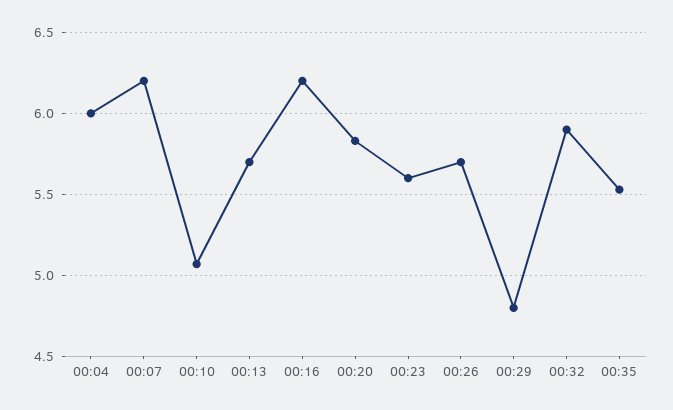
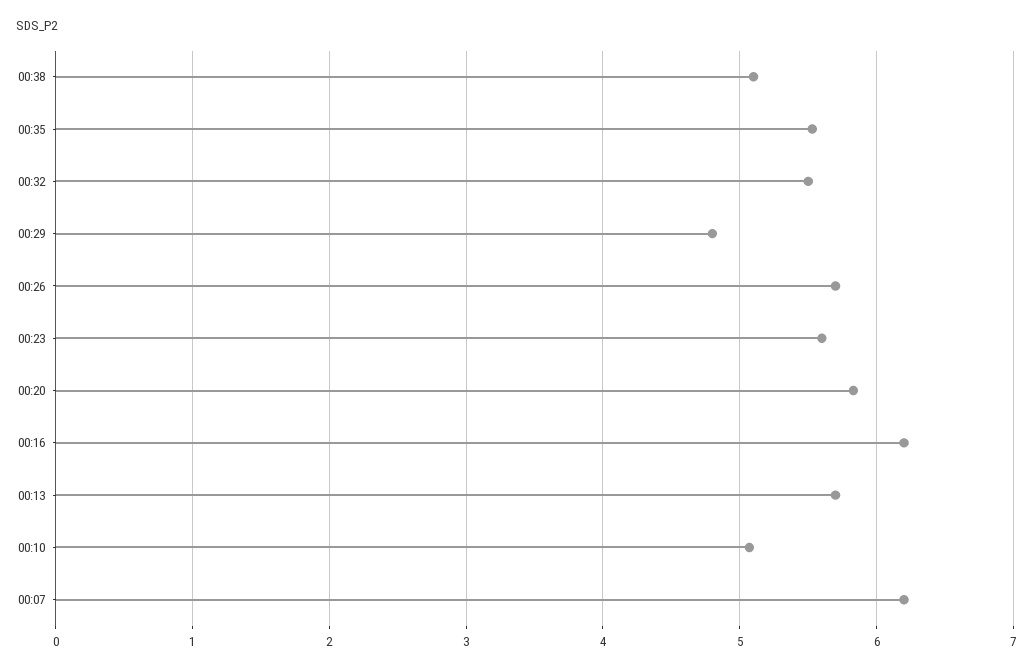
00:04: 6 -> none
00:32: 5.9 -> 5.5
00:38: none -> 5.1

